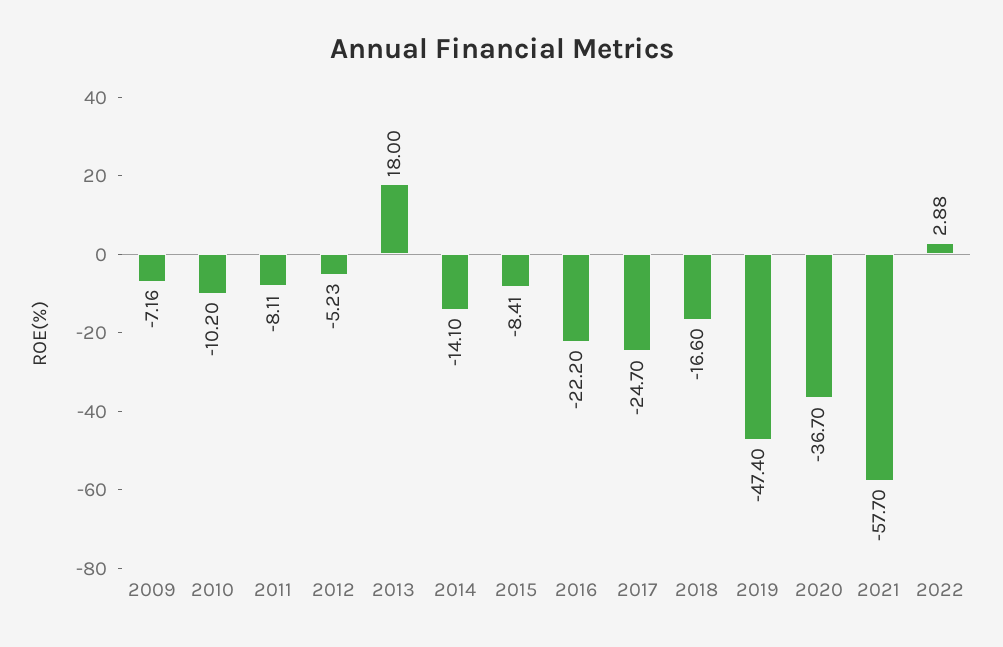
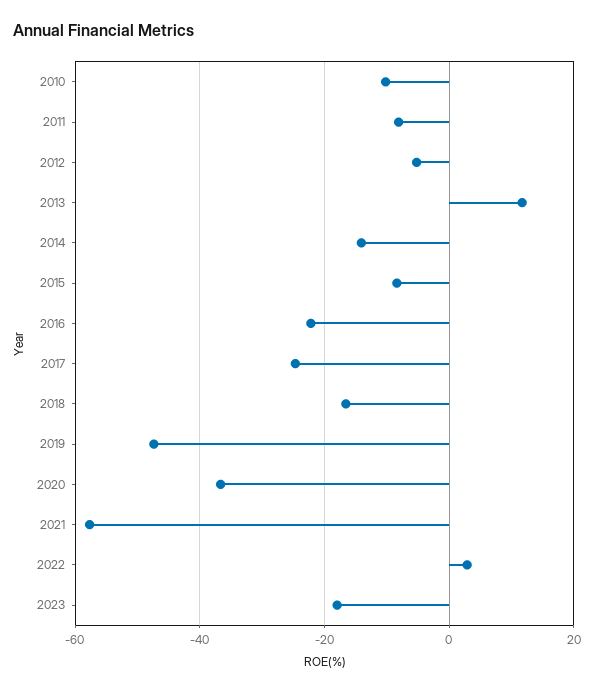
2009: -7.16 -> none
2013: 18 -> 12
2023: none -> -18

